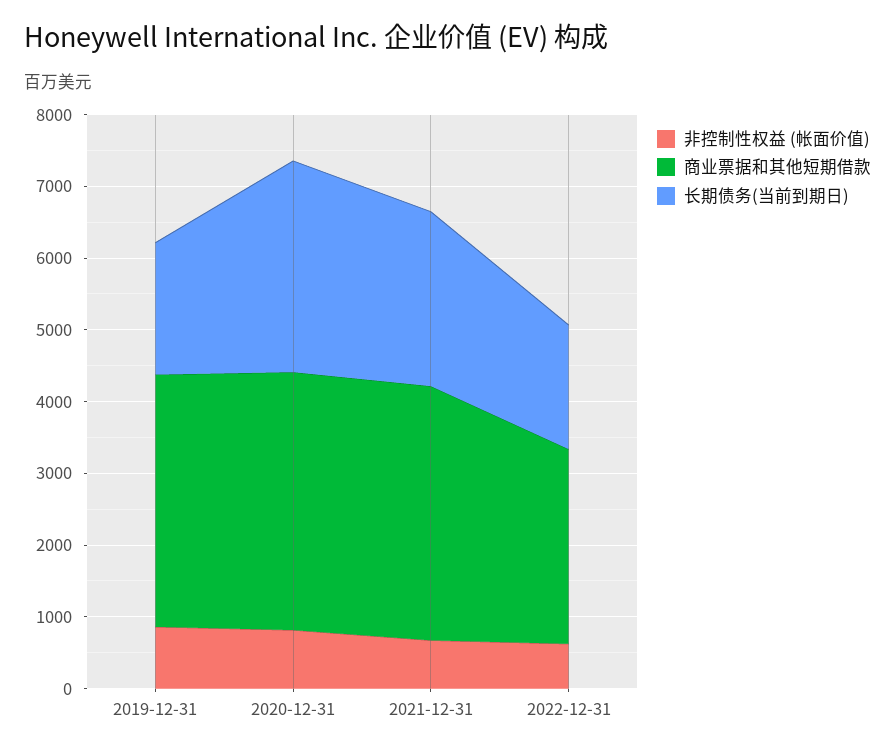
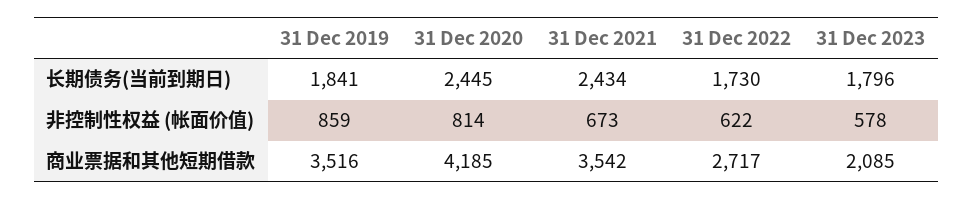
商业票据和其他短期借款, 2020-12-31: 3600 -> 4185
长期债务(当前到期日), 2020-12-31: 3000 -> 2445
长期债务(当前到期日), 31 Dec 2023: none -> 1796
非控制性权益 (帐面价值), 31 Dec 2023: none -> 578
商业票据和其他短期借款, 31 Dec 2023: none -> 2085

